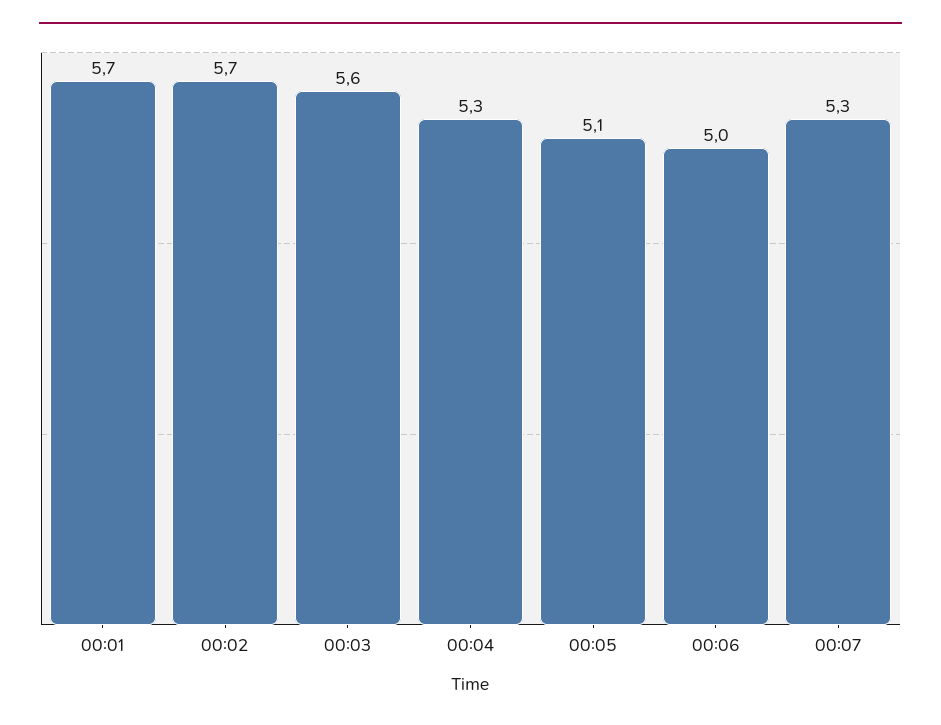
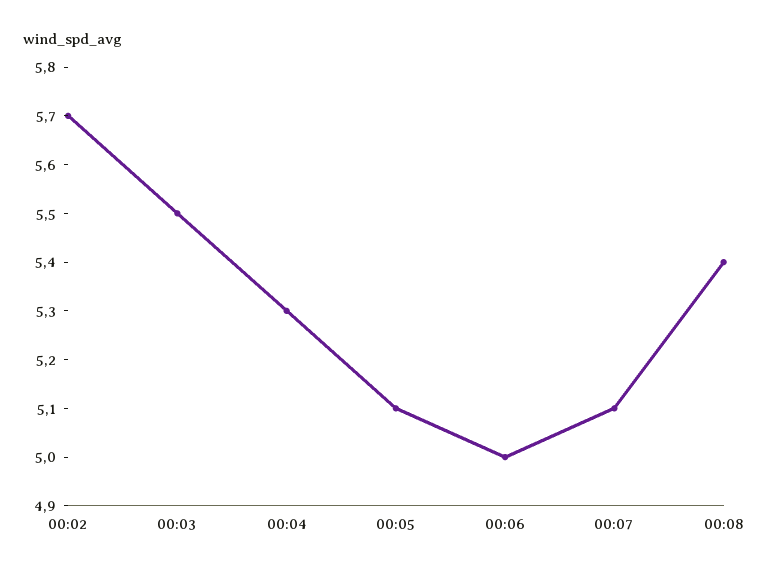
00:01: 5.7 -> none
00:03: 5.6 -> 5.5
00:07: 5.3 -> 5.1
00:08: none -> 5.4

